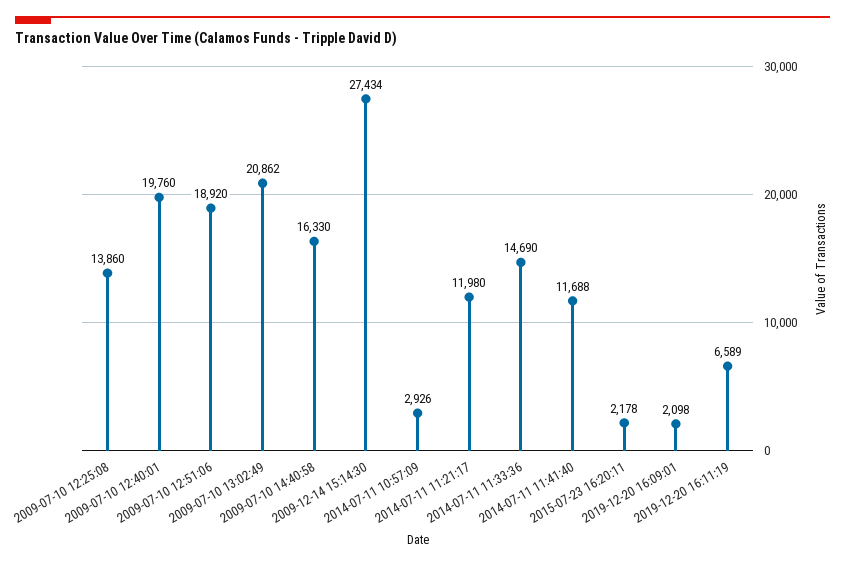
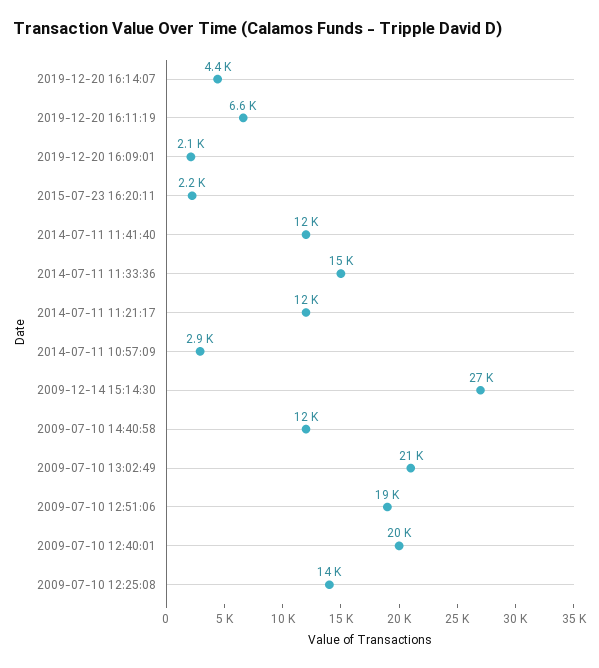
2009-07-10 14:40:58: 16330 -> 12000
2019-12-20 16:14:07: none -> 4400

